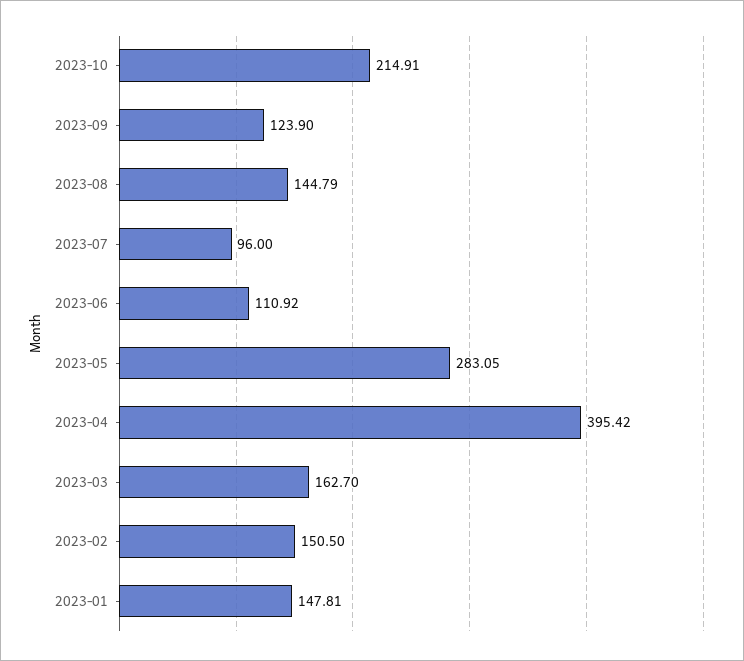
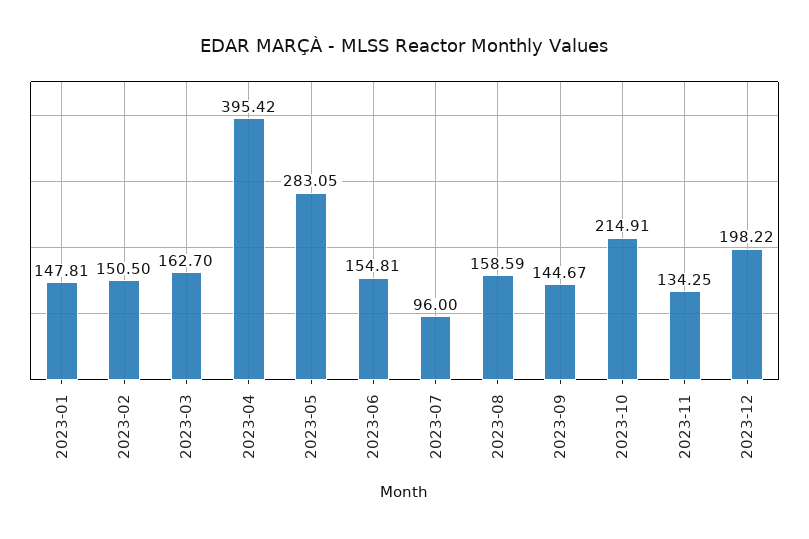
2023-09: 123.9 -> 144.67
2023-08: 144.79 -> 158.59
2023-06: 110.92 -> 154.81
2023-11: none -> 134.25
2023-12: none -> 198.22

